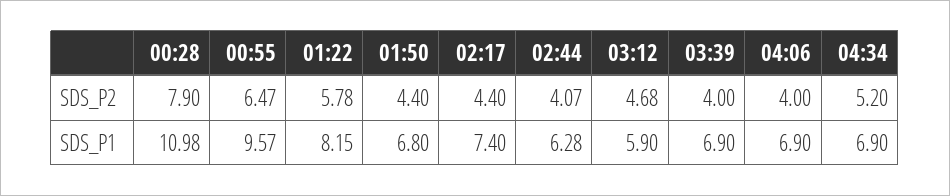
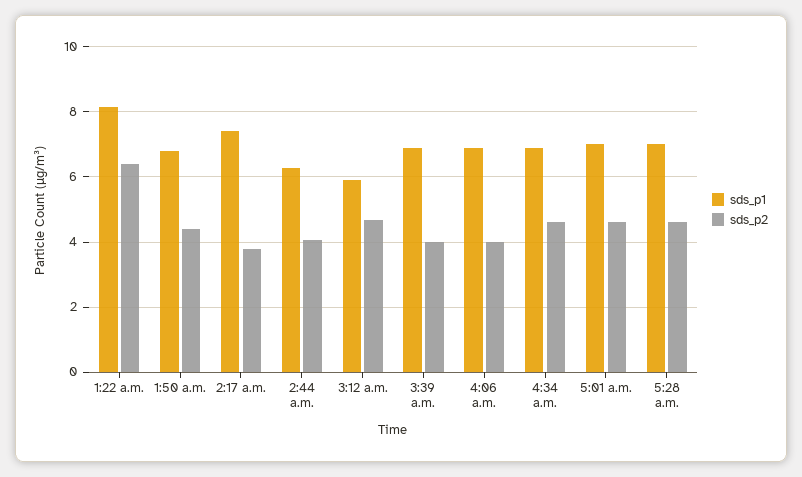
SDS_P2, 00:28: 7.9 -> none
SDS_P2, 00:55: 6.47 -> none
SDS_P2, 01:22: 5.78 -> 6.4
SDS_P2, 02:17: 4.4 -> 3.8
SDS_P2, 04:34: 5.2 -> 4.6
SDS_P1, 00:28: 10.98 -> none
SDS_P1, 00:55: 9.57 -> none
SDS_P1, 5:01 a.m.: none -> 7
SDS_P2, 5:01 a.m.: none -> 4.6
SDS_P1, 5:28 a.m.: none -> 7
SDS_P2, 5:28 a.m.: none -> 4.6

